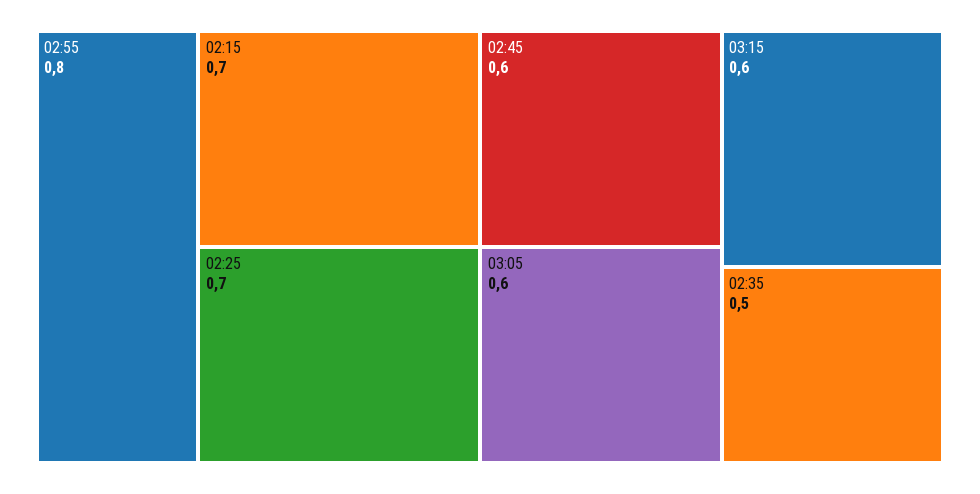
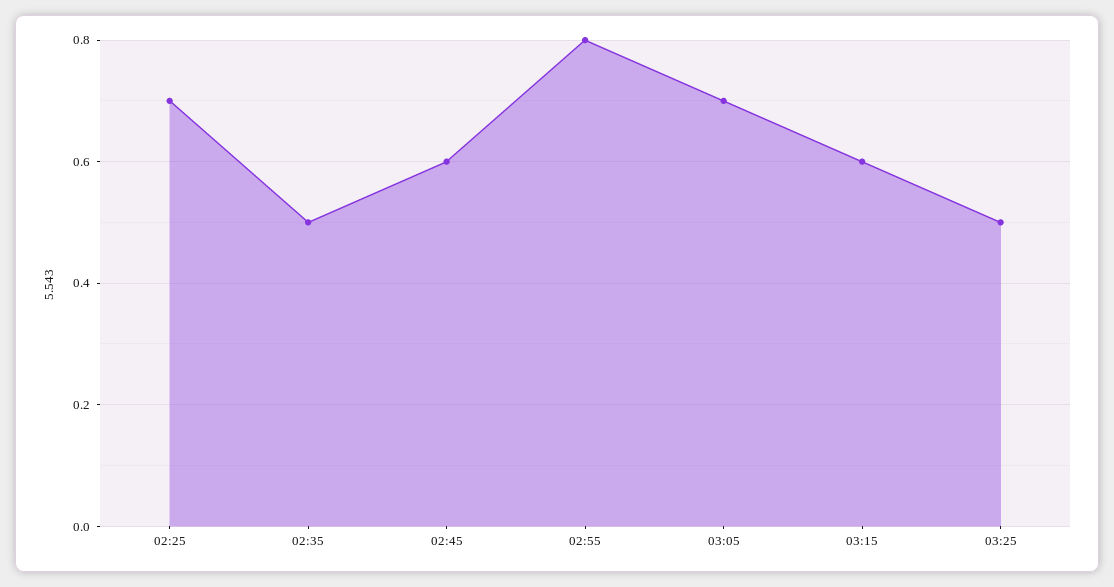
02:15: 0.7 -> none
03:05: 0.6 -> 0.7
03:25: none -> 0.5

